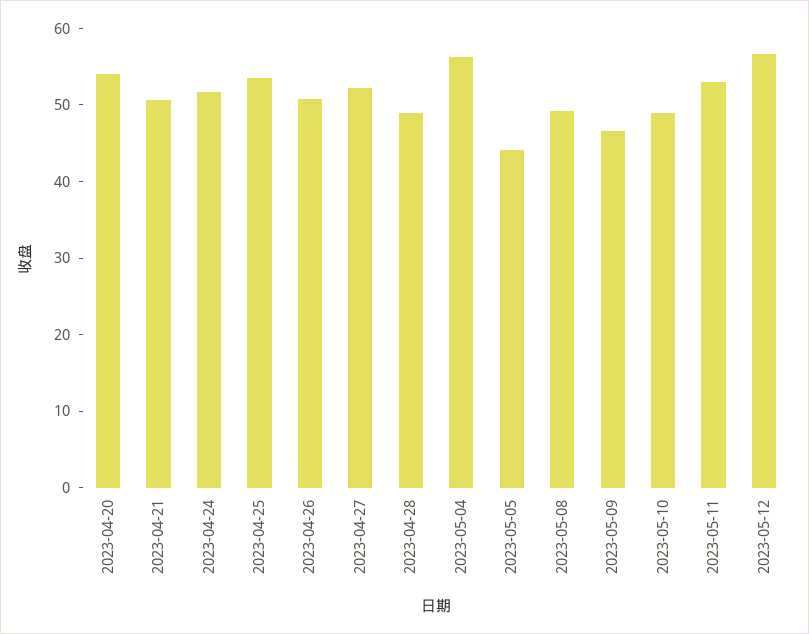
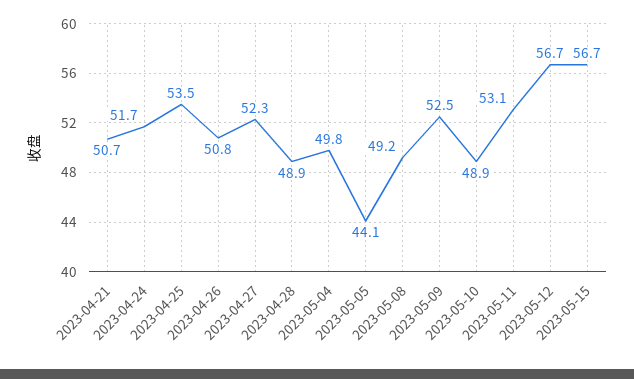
2023-04-20: 54 -> none
2023-05-04: 56 -> 49.8
2023-05-09: 46 -> 52.5
2023-05-15: none -> 56.7

